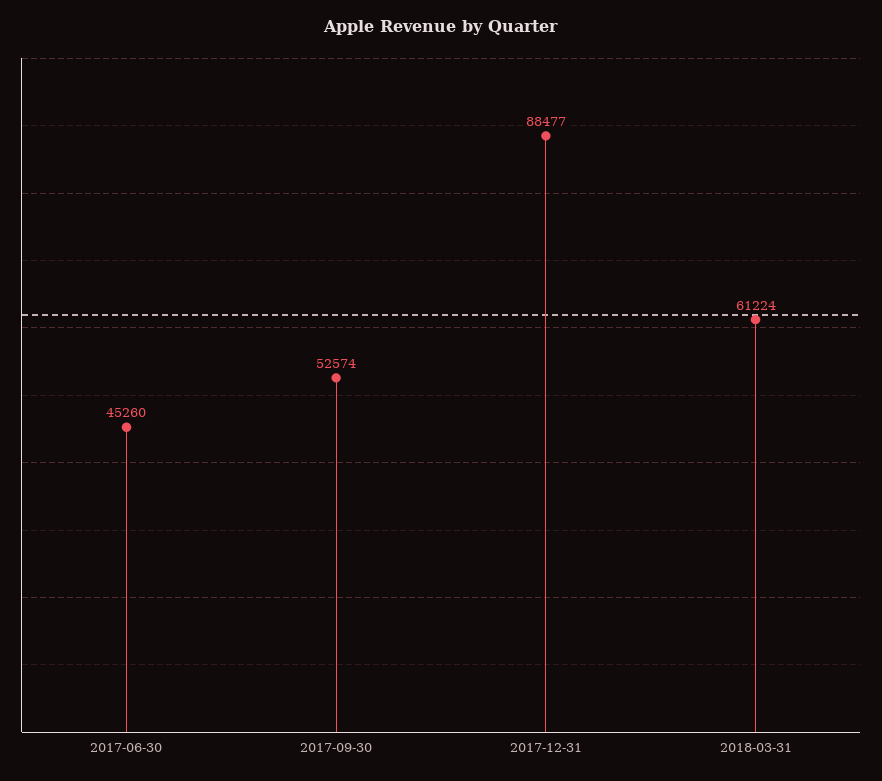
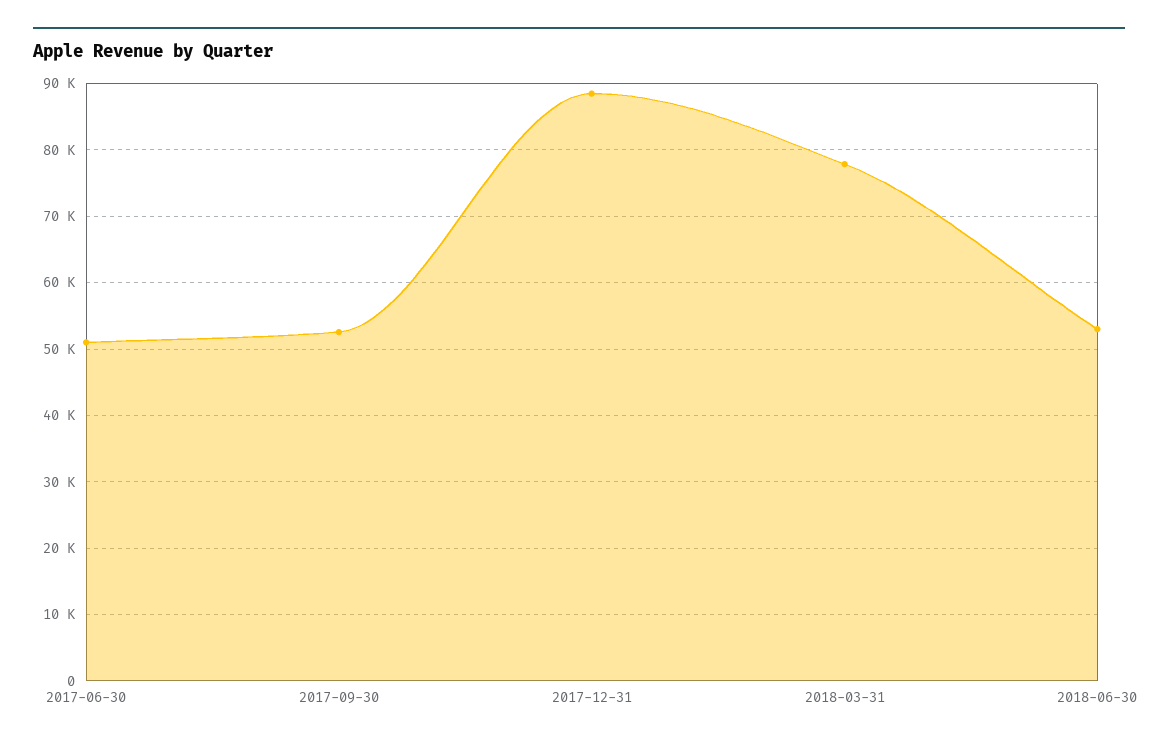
2017-06-30: 45260 -> 51000
2018-03-31: 61224 -> 78000
2018-06-30: none -> 53000

